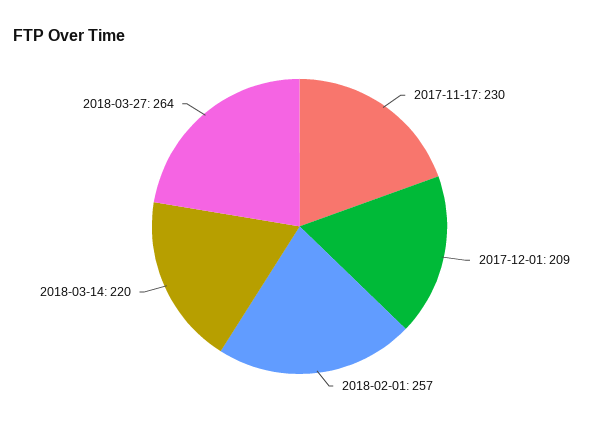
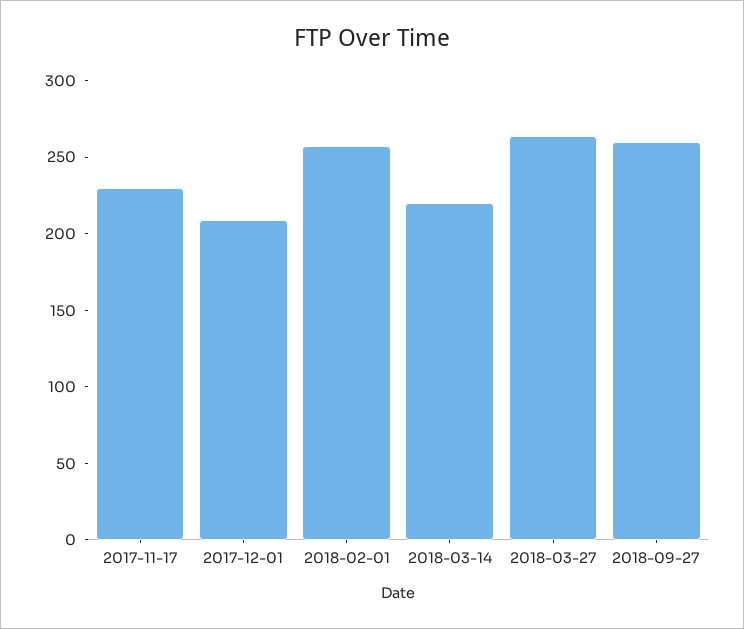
2018-09-27: none -> 260

